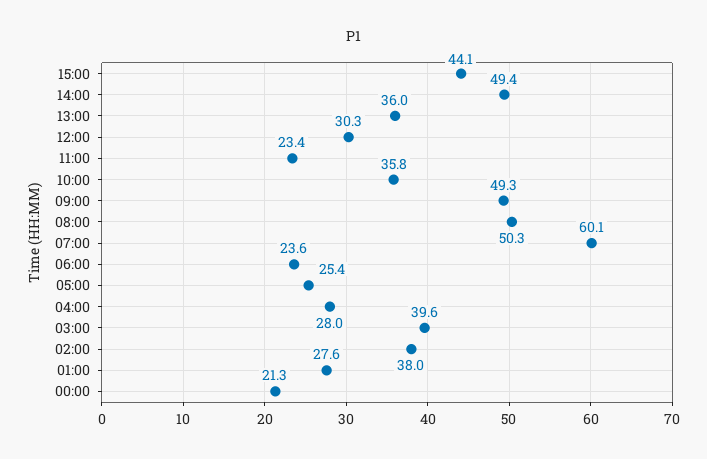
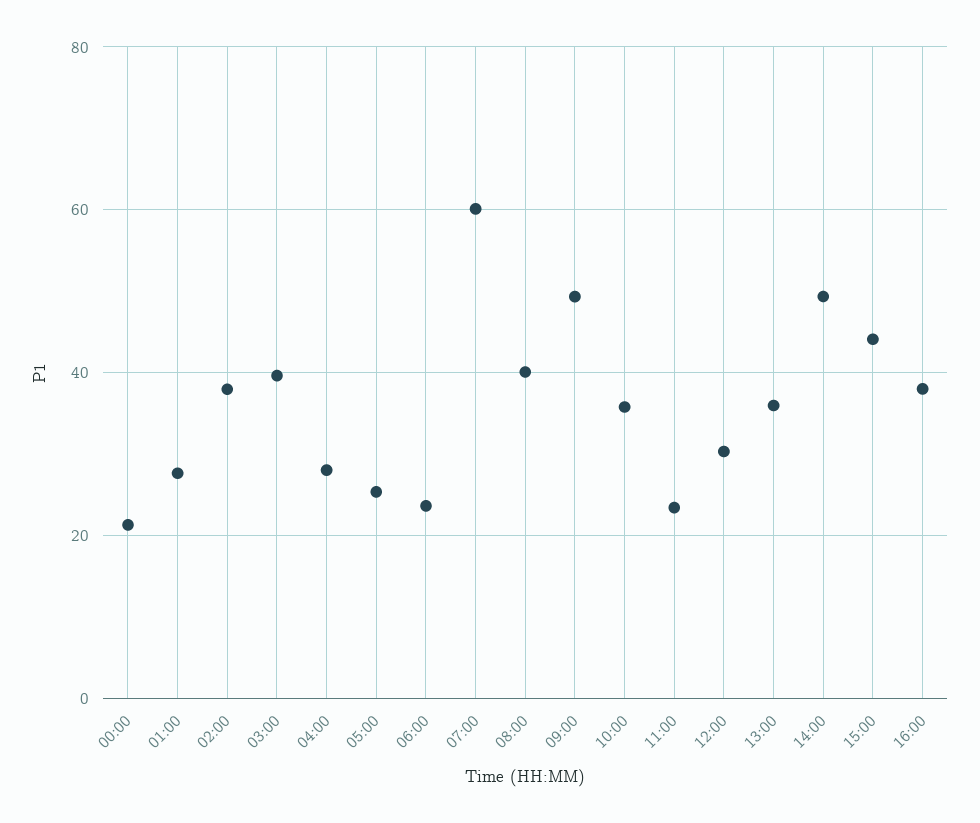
08:00: 50.3 -> 40
16:00: none -> 38

